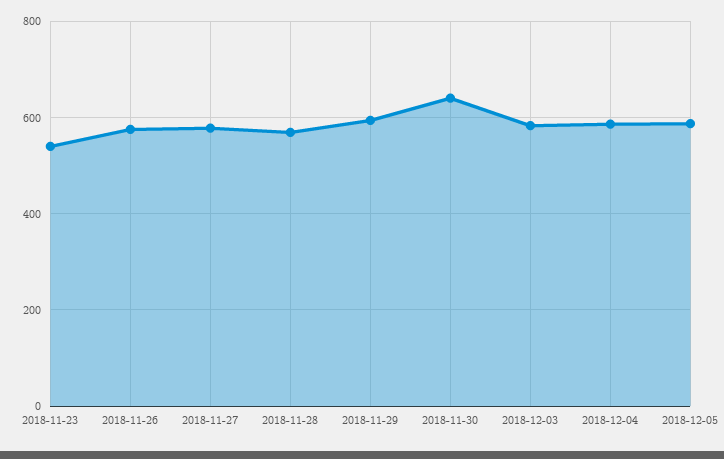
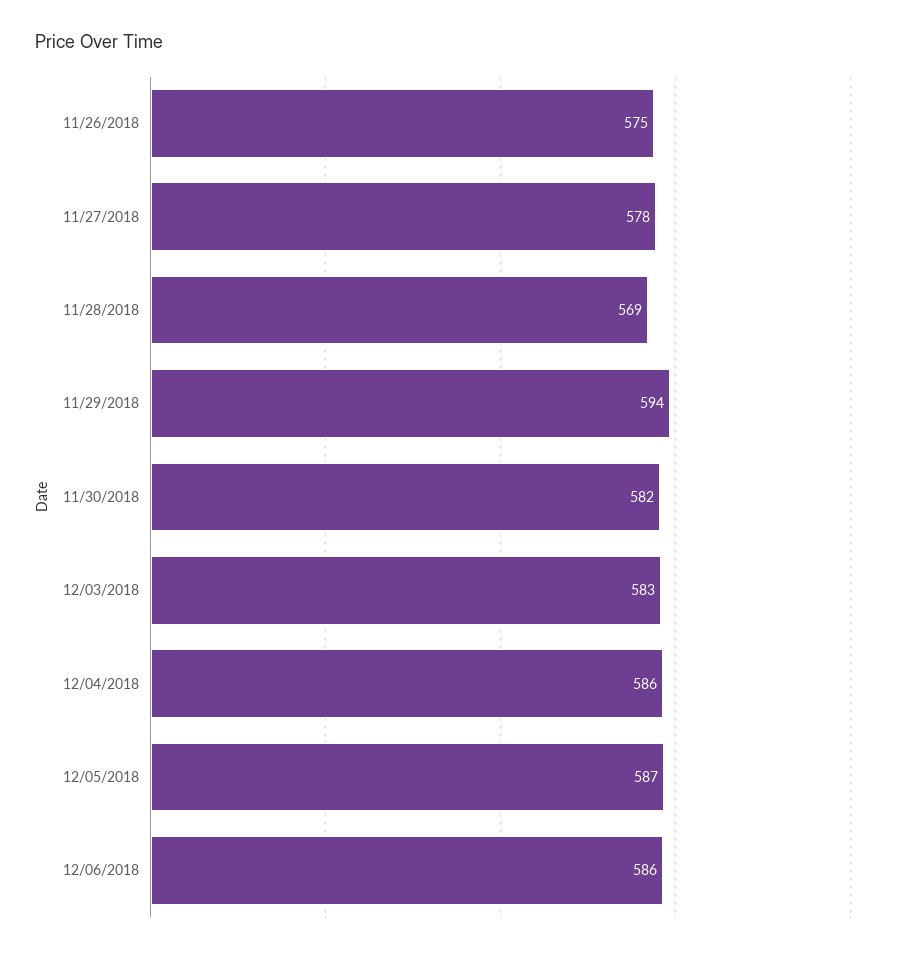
2018-11-23: 540 -> none
2018-11-30: 640 -> 582
12/06/2018: none -> 586

